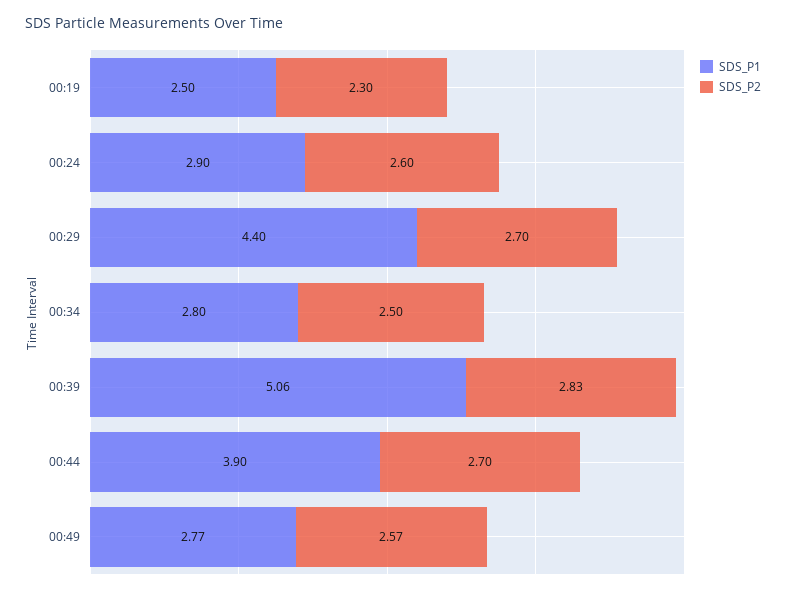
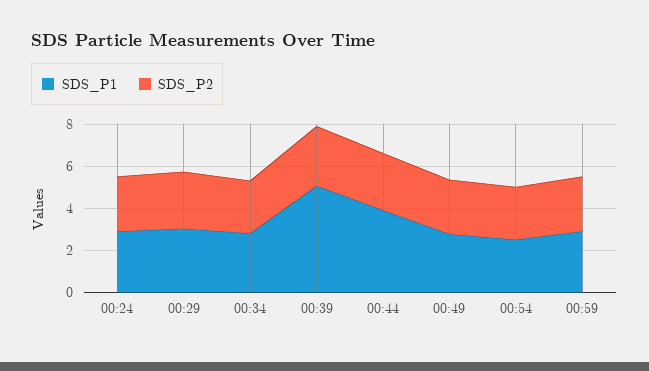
SDS_P1, 00:19: 2.5 -> none
SDS_P2, 00:19: 2.3 -> none
SDS_P1, 00:29: 4.4 -> 3
SDS_P1, 00:54: none -> 2.5
SDS_P2, 00:54: none -> 2.5
SDS_P1, 00:59: none -> 3
SDS_P2, 00:59: none -> 2.5

